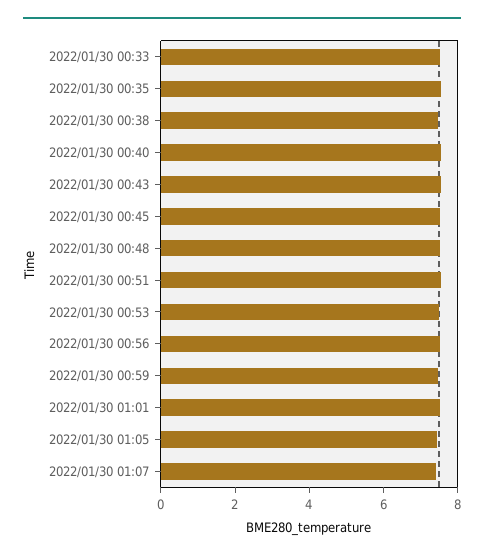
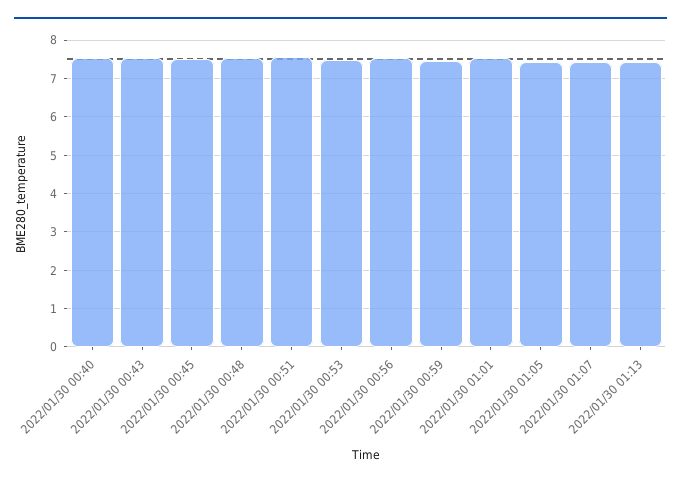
2022/01/30 00:33: 7.5 -> none
2022/01/30 00:35: 7.5 -> none
2022/01/30 00:38: 7.5 -> none
2022/01/30 01:13: none -> 7.4

